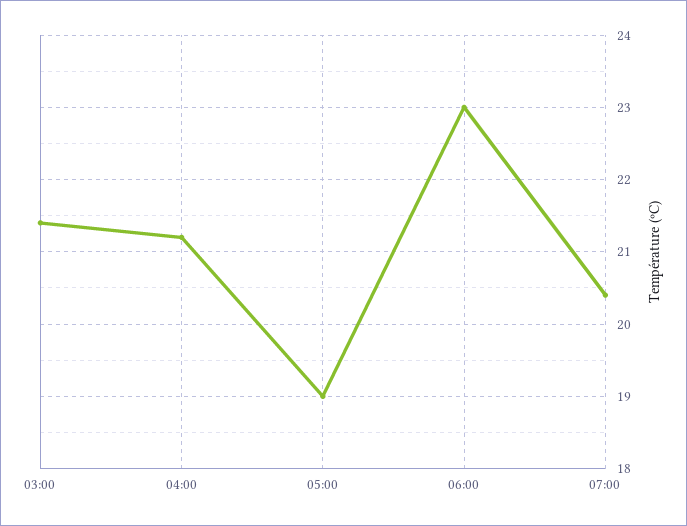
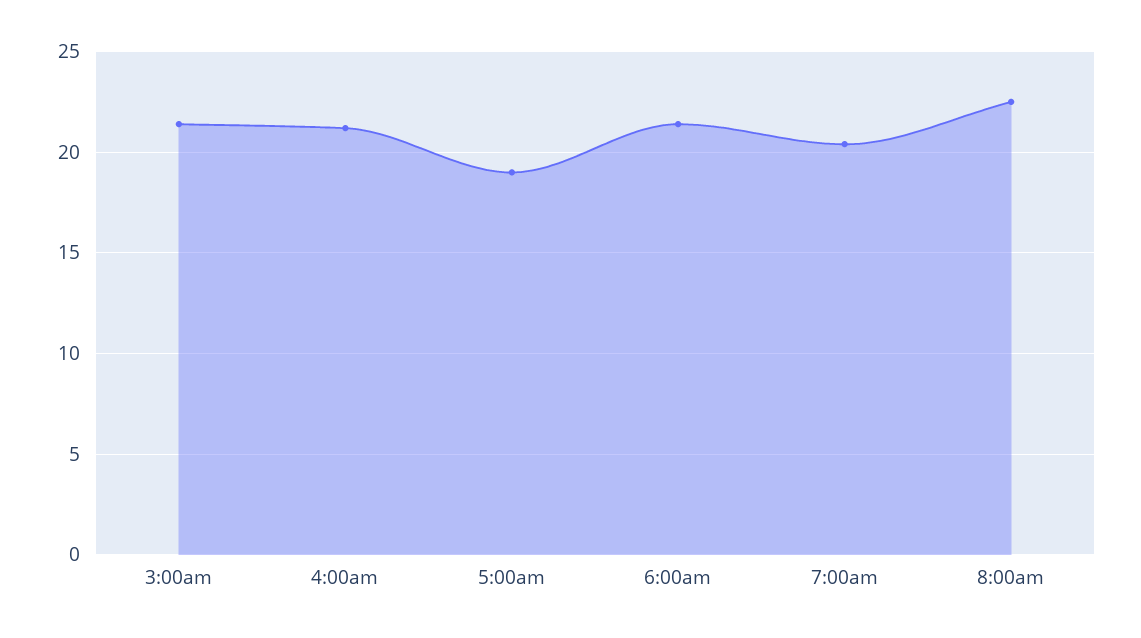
06:00: 23 -> 21.5
8:00am: none -> 22.5

